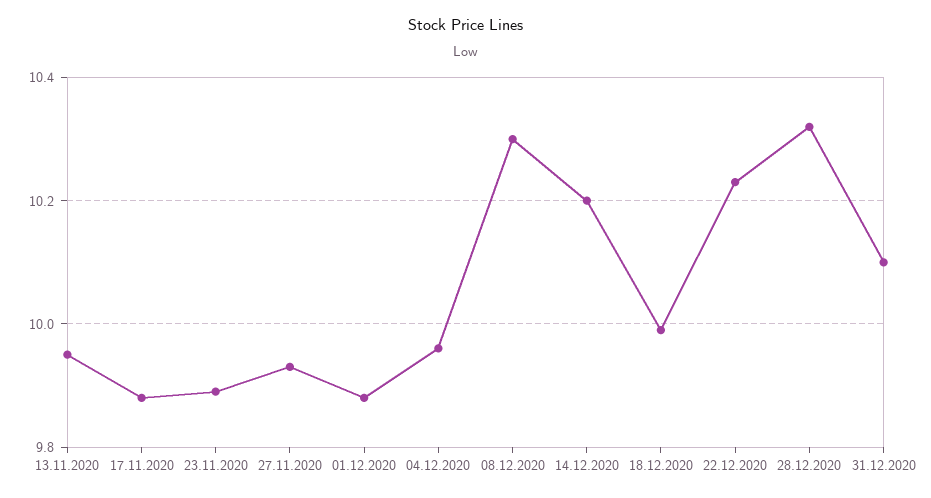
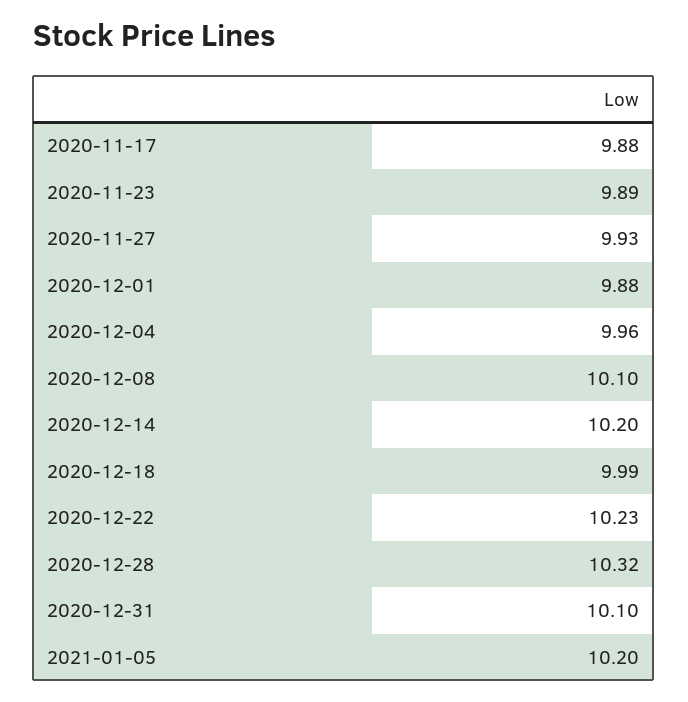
13.11.2020: 9.95 -> none
08.12.2020: 10.3 -> 10.1
2021-01-05: none -> 10.2

